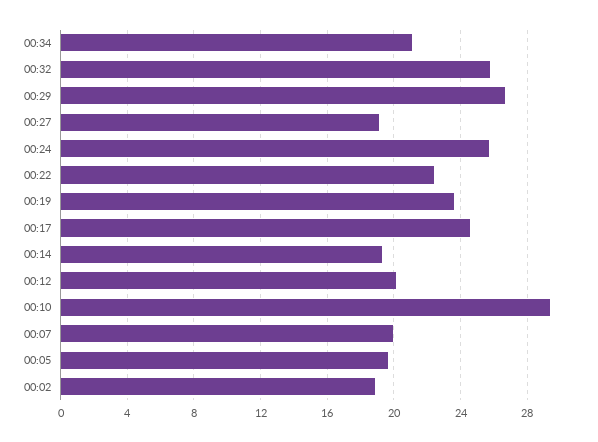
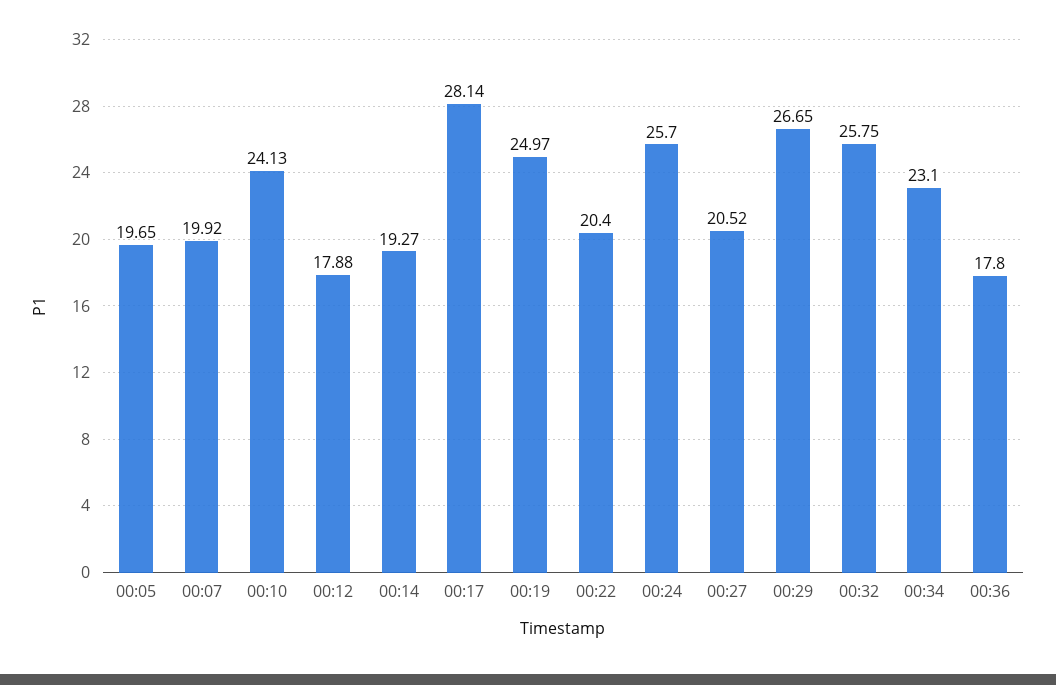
00:34: 21 -> 23.1
00:27: 19 -> 20.52
00:22: 22.5 -> 20.4
00:19: 23.5 -> 24.97
00:17: 24.5 -> 28.14
00:12: 20 -> 17.88
00:10: 29.5 -> 24.13
00:02: 19 -> none
00:36: none -> 17.8

